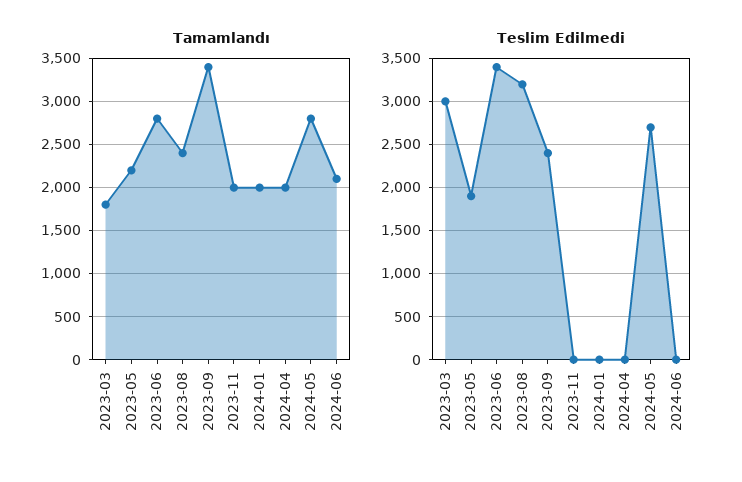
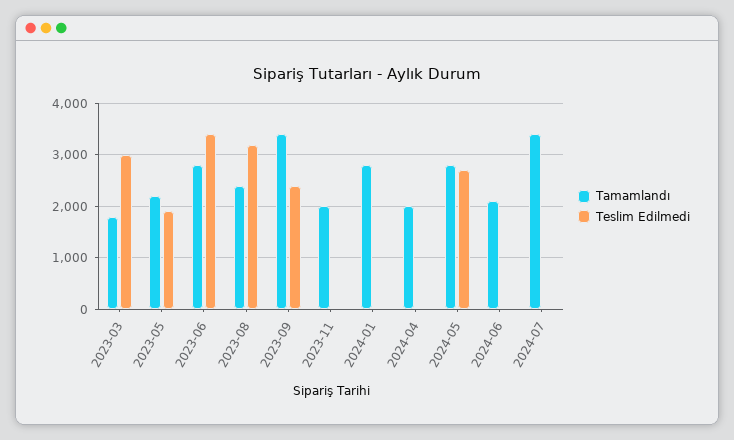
Tamamlandı, 2024-01: 2000 -> 2800
Tamamlandı, 2024-07: none -> 3400
Teslim Edilmedi, 2024-07: none -> 0

